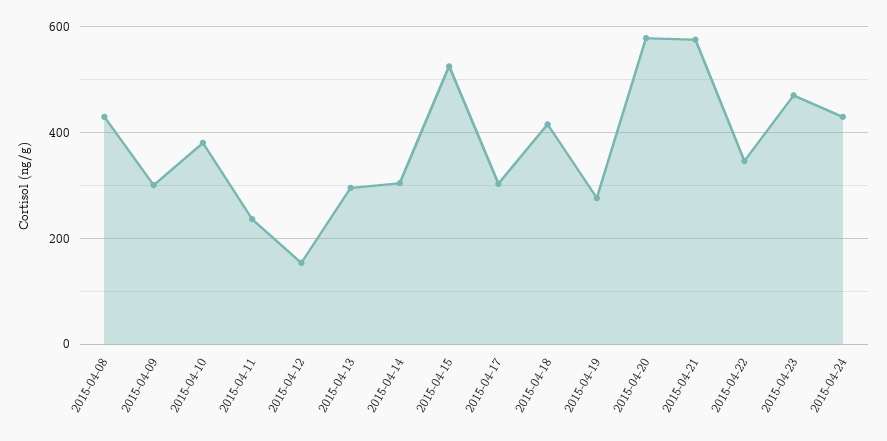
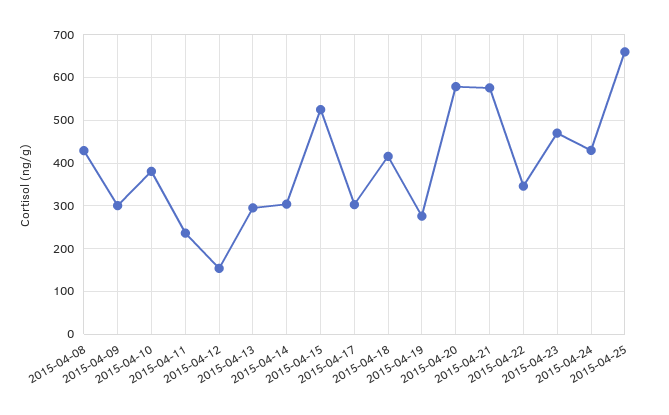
2015-04-25: none -> 660

